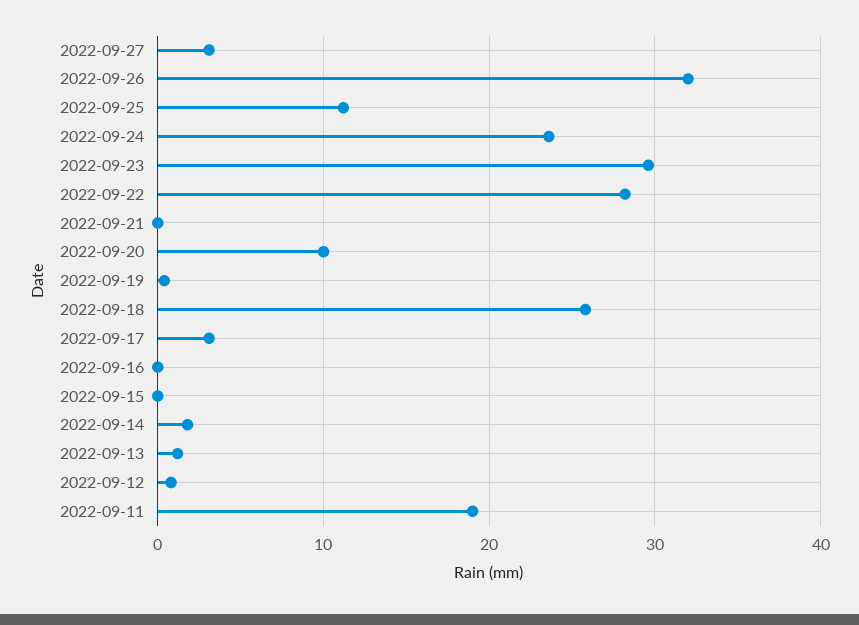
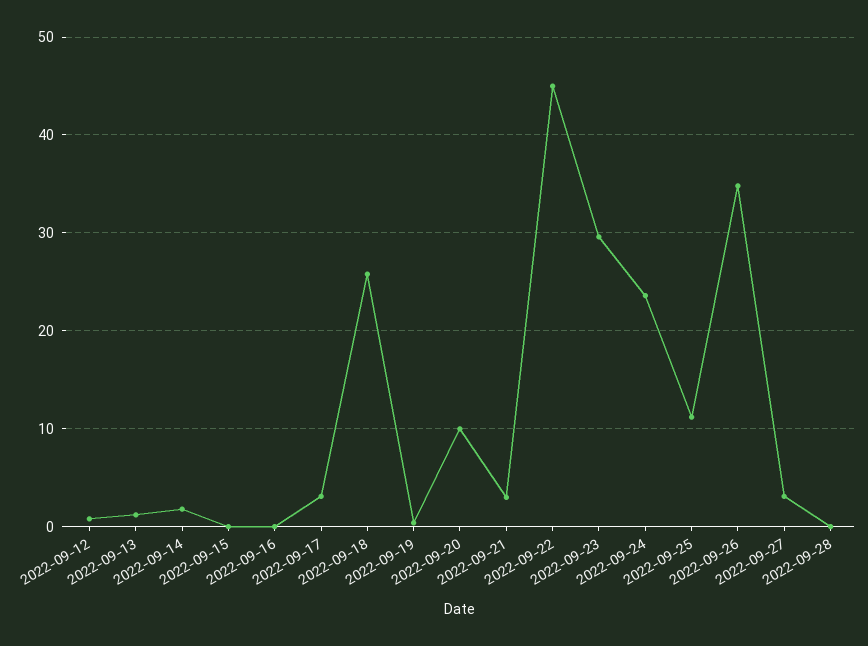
2022-09-26: 32 -> 35
2022-09-22: 28 -> 45
2022-09-21: 0 -> 3
2022-09-11: 19 -> none
2022-09-28: none -> 0

